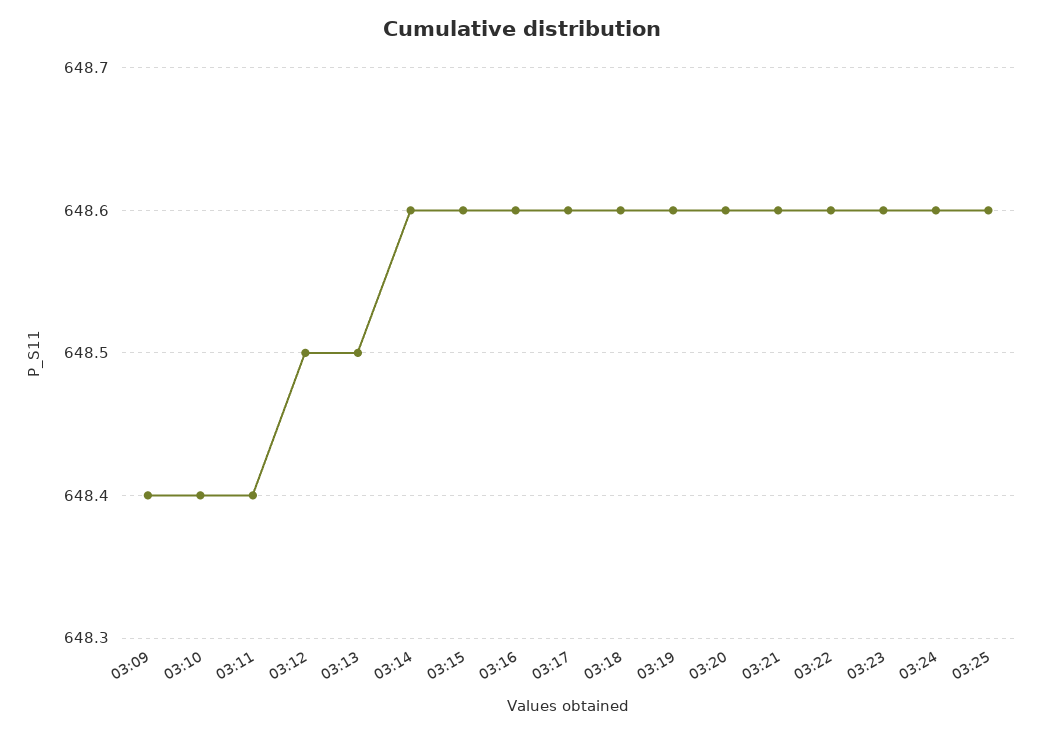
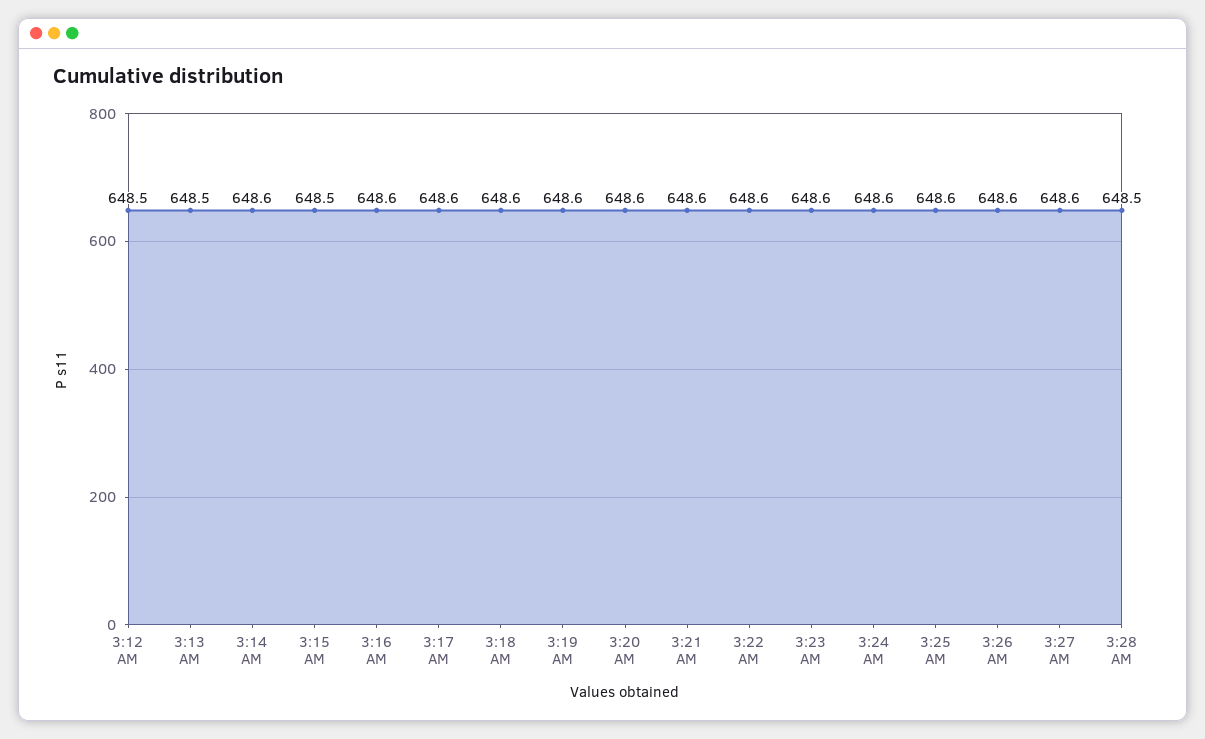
03:09: 648.4 -> none
03:10: 648.4 -> none
03:11: 648.4 -> none
03:15: 648.6 -> 648.5
3:26 AM: none -> 648.6
3:27 AM: none -> 648.6
3:28 AM: none -> 648.5

